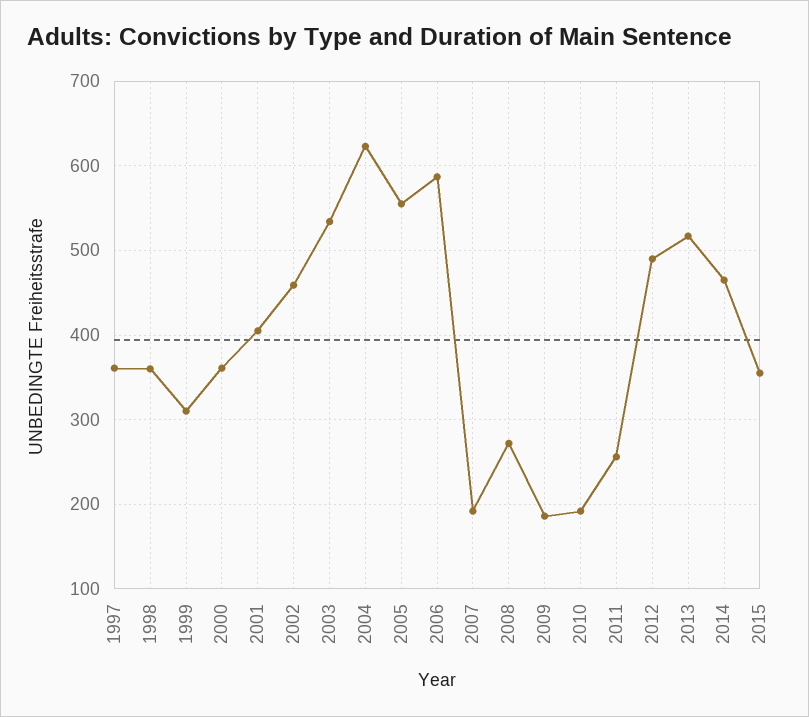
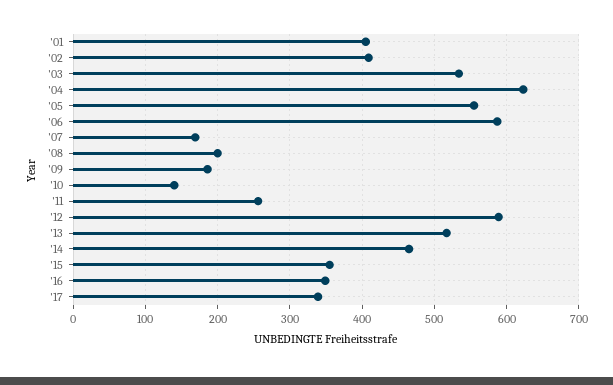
1997: 360 -> none
1998: 360 -> none
1999: 310 -> none
2000: 360 -> none
2002: 460 -> 410
2007: 190 -> 170
2008: 270 -> 200
2010: 190 -> 140
2012: 490 -> 590
'16: none -> 350
'17: none -> 340

